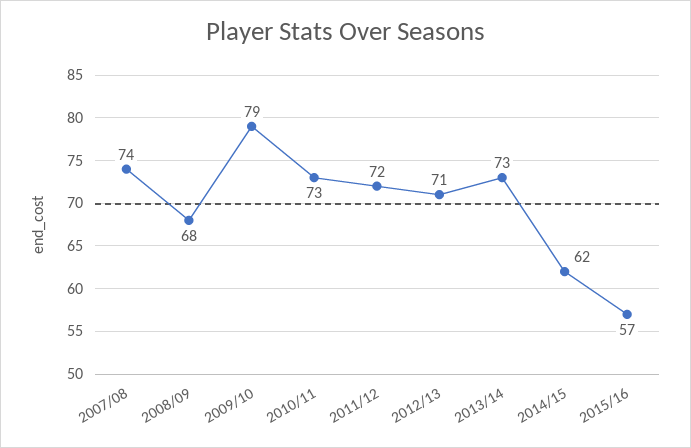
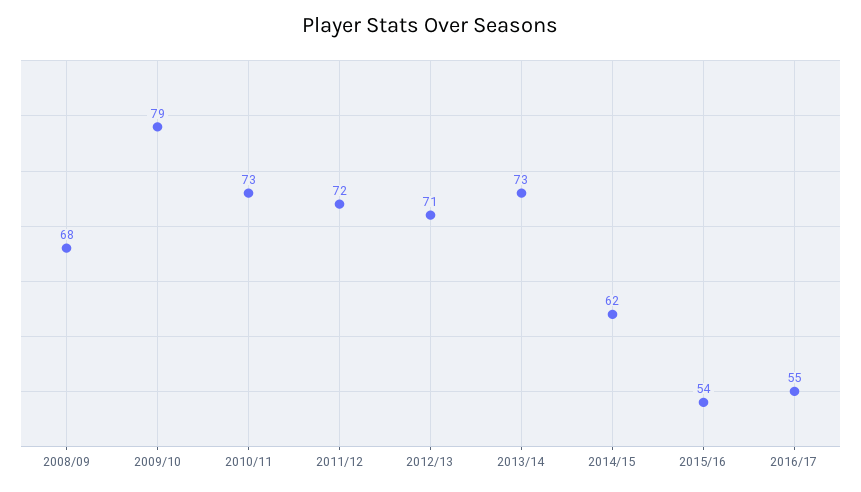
2007/08: 74 -> none
2015/16: 57 -> 54
2016/17: none -> 55

